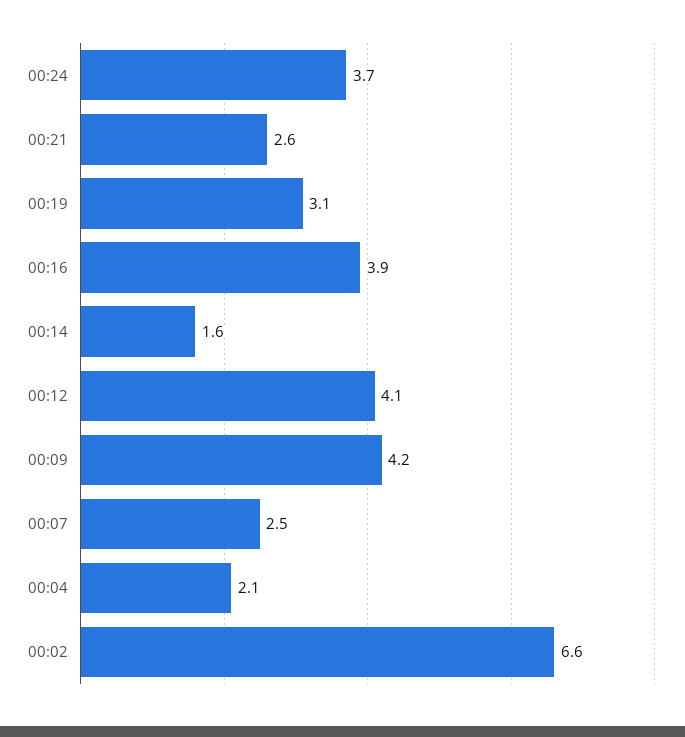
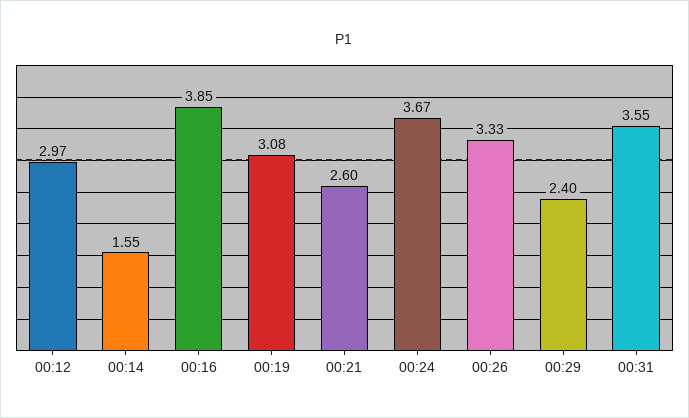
00:12: 4.1 -> 2.97
00:09: 4.2 -> none
00:07: 2.5 -> none
00:04: 2.1 -> none
00:02: 6.6 -> none
00:26: none -> 3.33
00:29: none -> 2.4
00:31: none -> 3.55

